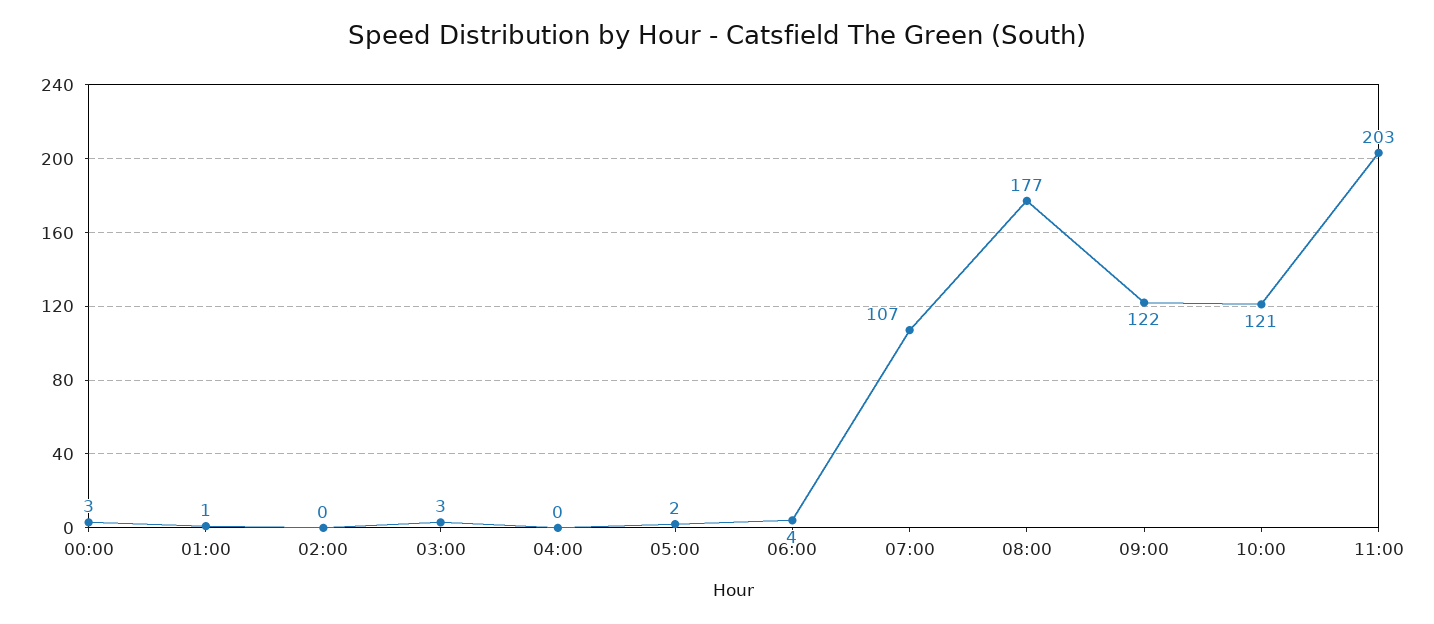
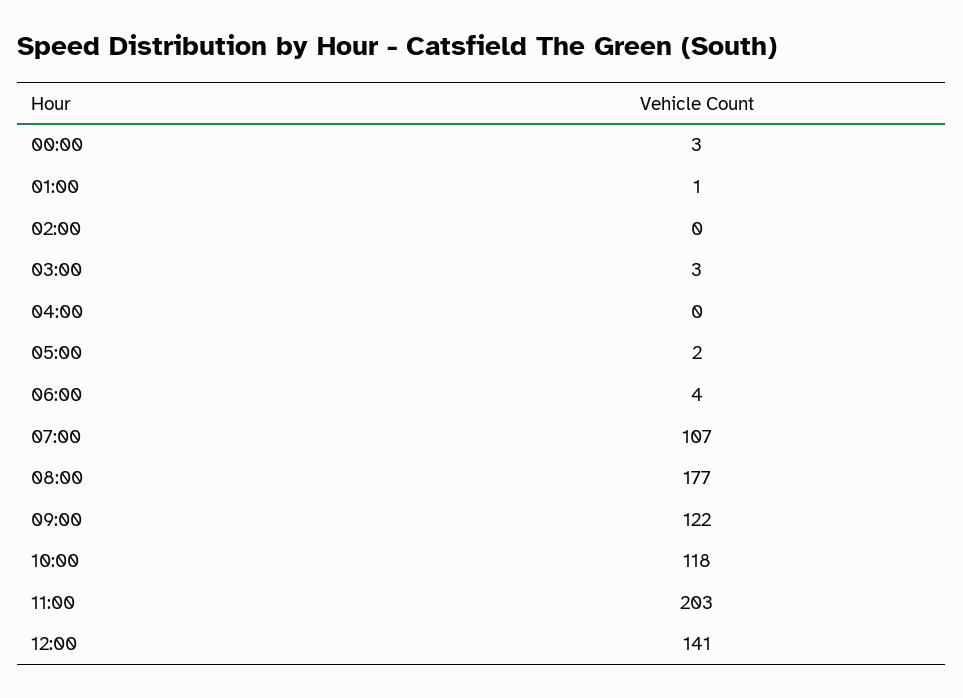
10:00: 121 -> 118
12:00: none -> 141

